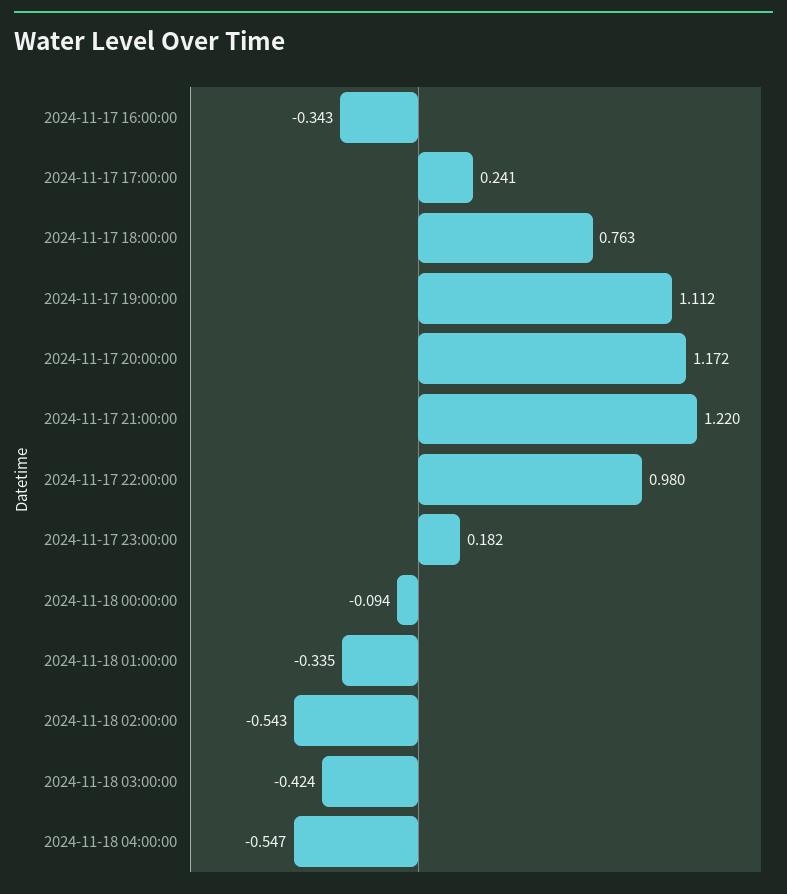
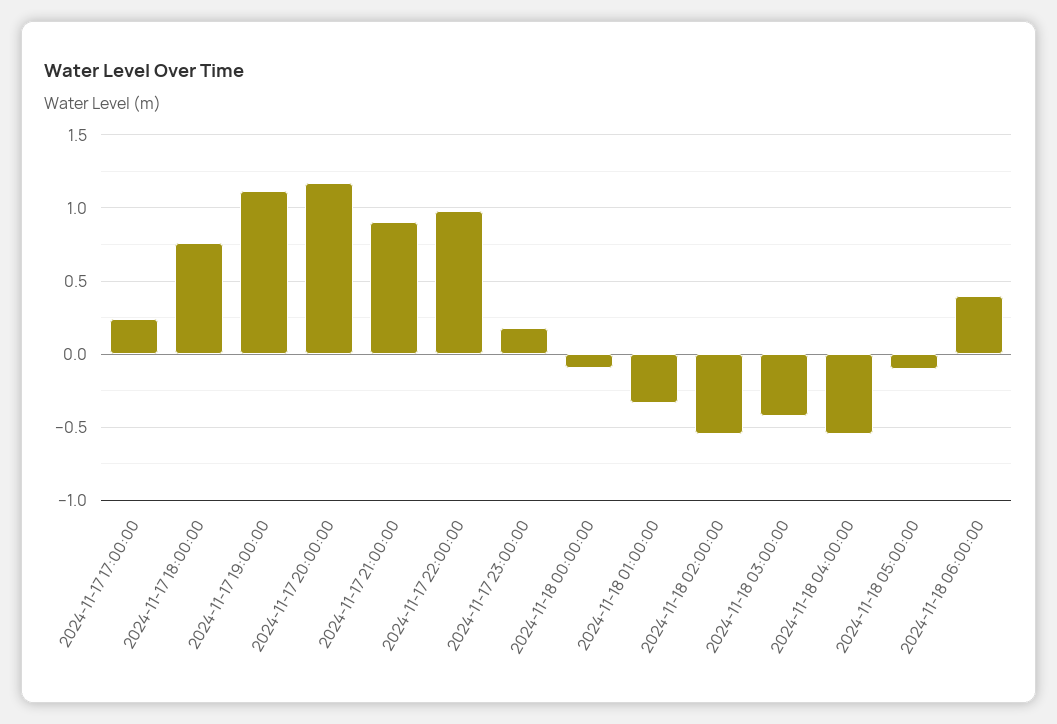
2024-11-17 16:00:00: -0.343 -> none
2024-11-17 21:00:00: 1.22 -> 0.9
2024-11-18 05:00:00: none -> -0.1
2024-11-18 06:00:00: none -> 0.4

